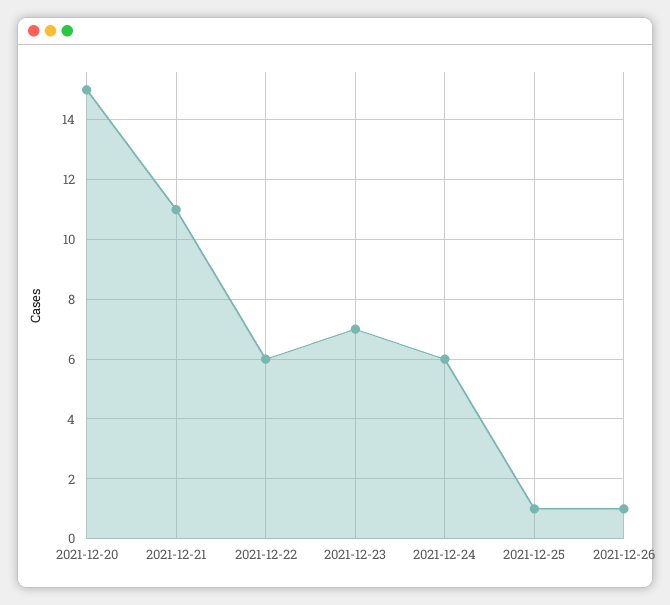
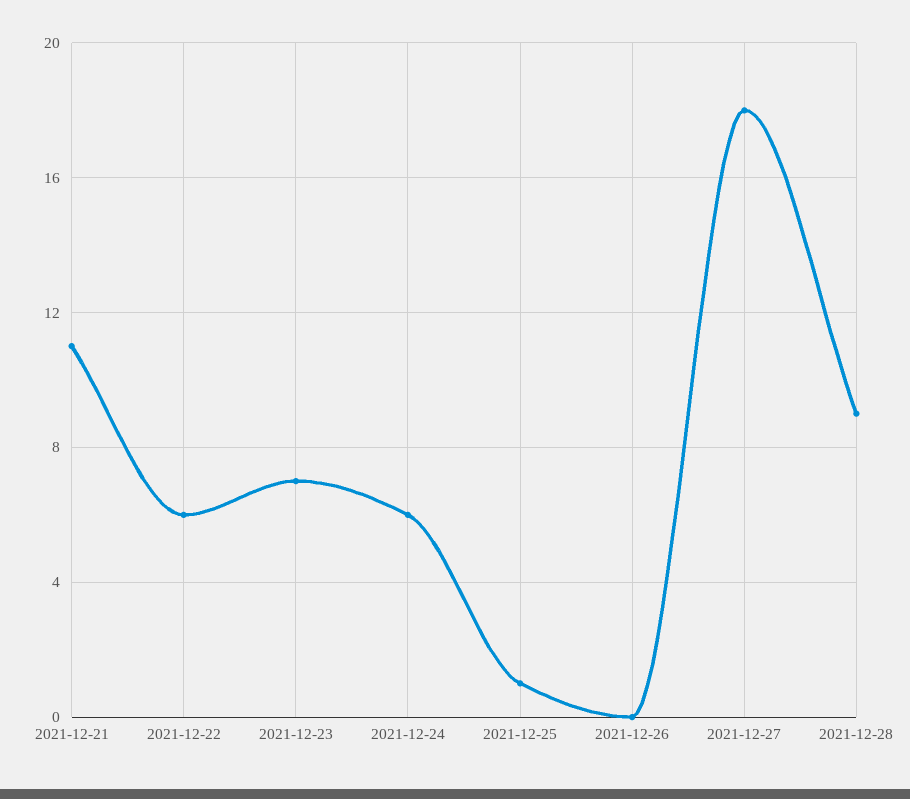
2021-12-20: 15 -> none
2021-12-26: 1 -> 0
2021-12-27: none -> 18
2021-12-28: none -> 9

